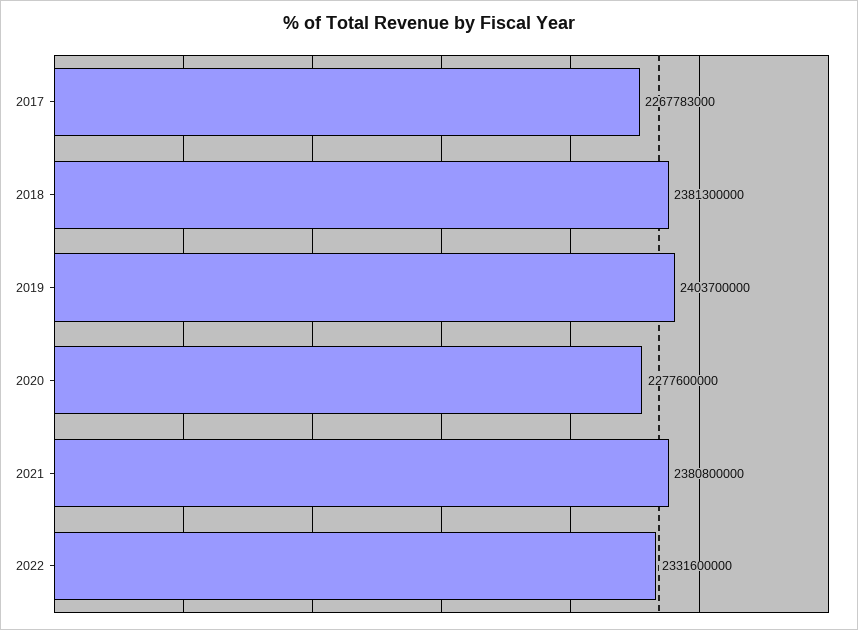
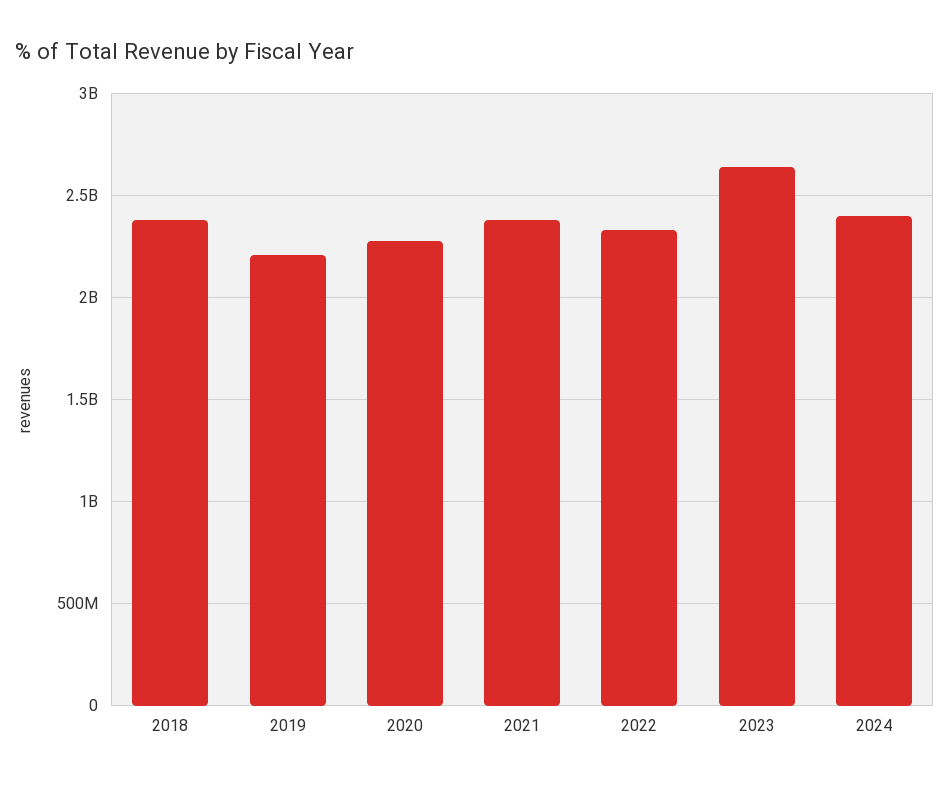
2017: 2267783000 -> none
2019: 2403700000 -> 2200000000
2023: none -> 2650000000
2024: none -> 2400000000

